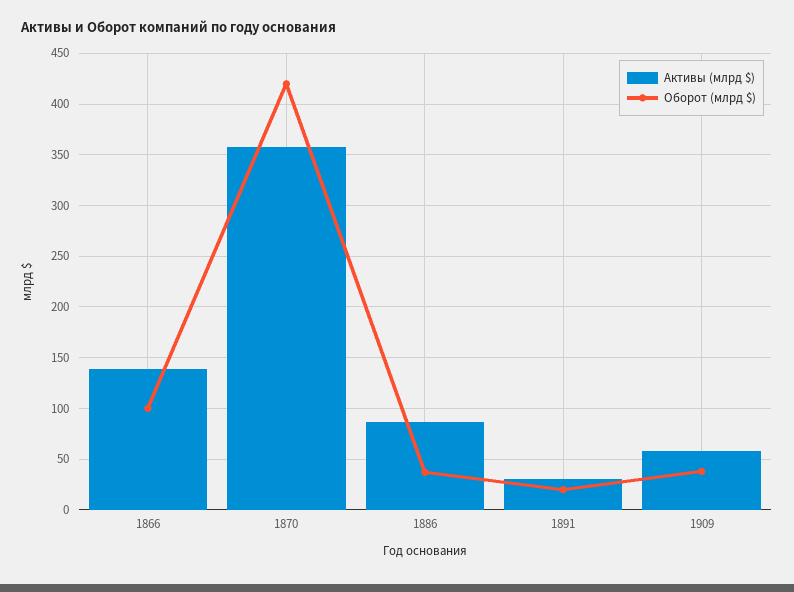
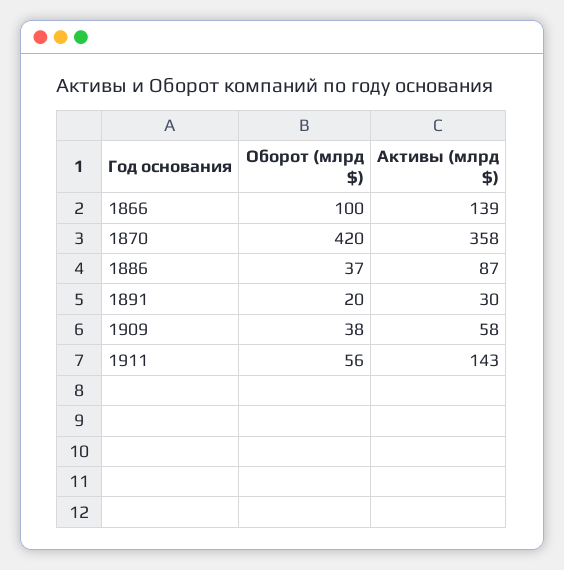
Оборот (млрд $), 1911: none -> 56
Активы (млрд $), 1911: none -> 143

